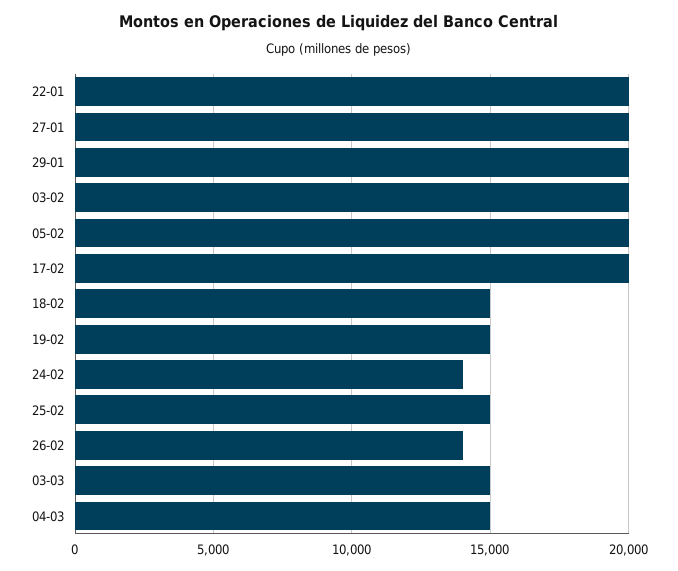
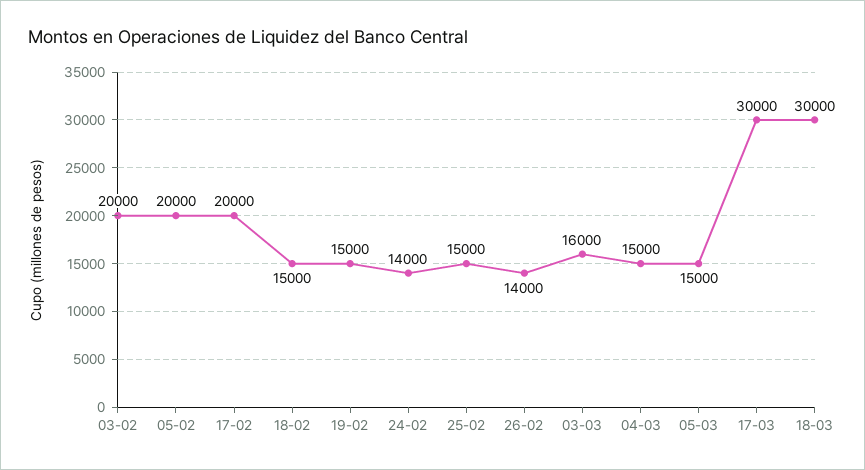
22-01: 20000 -> none
27-01: 20000 -> none
29-01: 20000 -> none
03-03: 15000 -> 16000
05-03: none -> 15000
17-03: none -> 30000
18-03: none -> 30000

